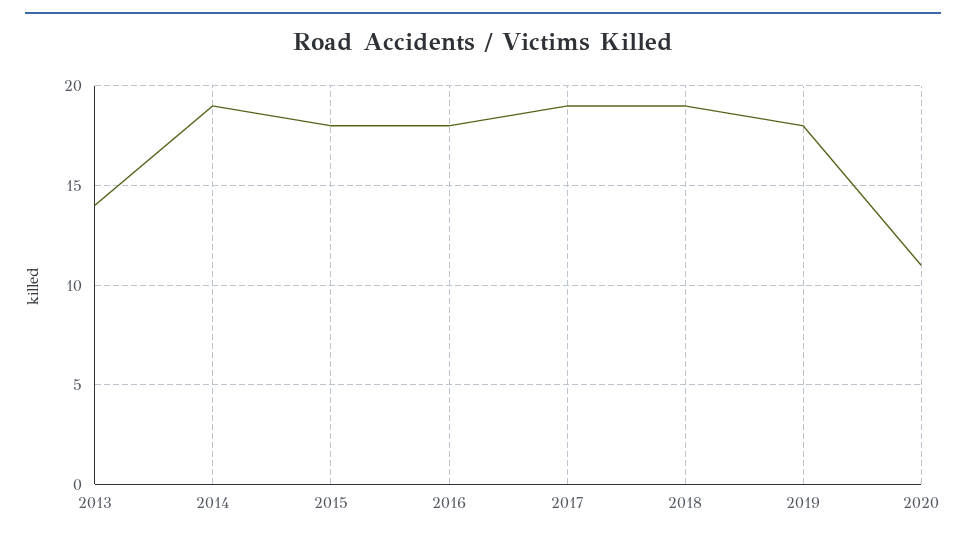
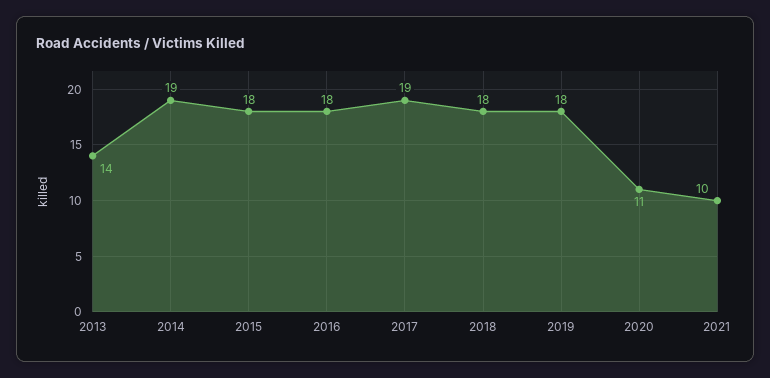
2018: 19 -> 18
2021: none -> 10

